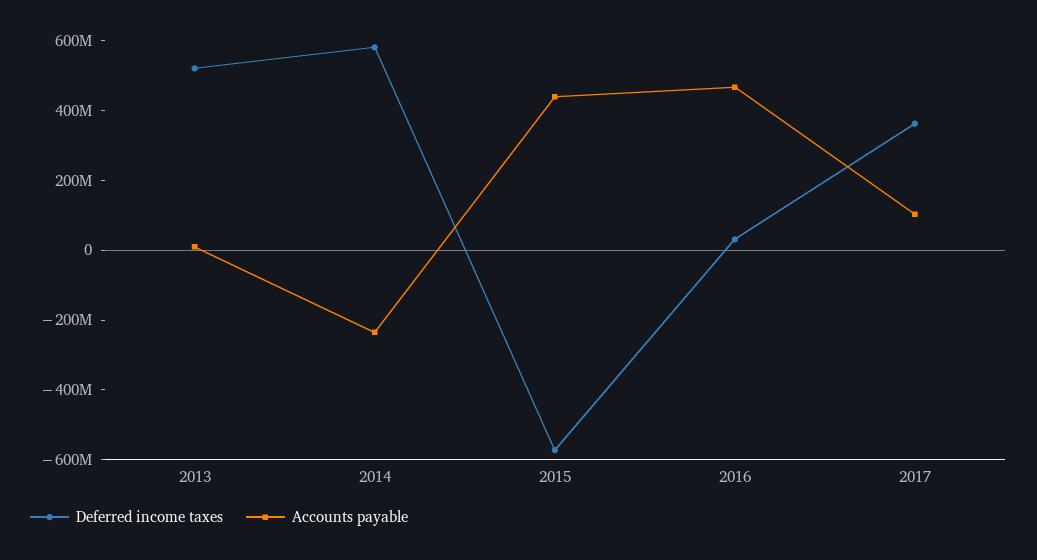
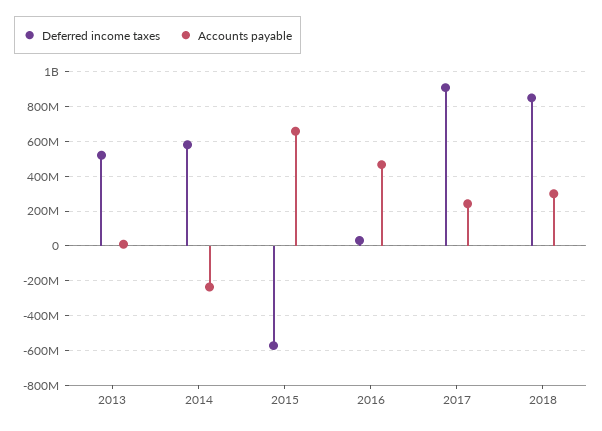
Accounts payable, 2015: 450000000 -> 650000000
Deferred income taxes, 2017: 350000000 -> 900000000
Accounts payable, 2017: 100000000 -> 250000000
Deferred income taxes, 2018: none -> 850000000
Accounts payable, 2018: none -> 300000000

